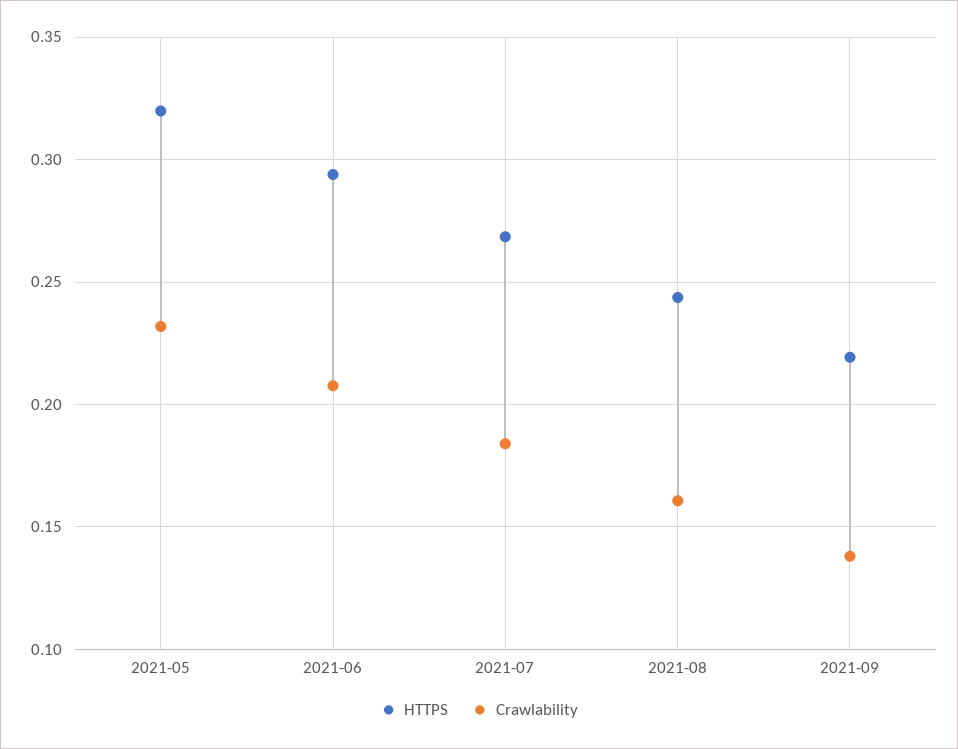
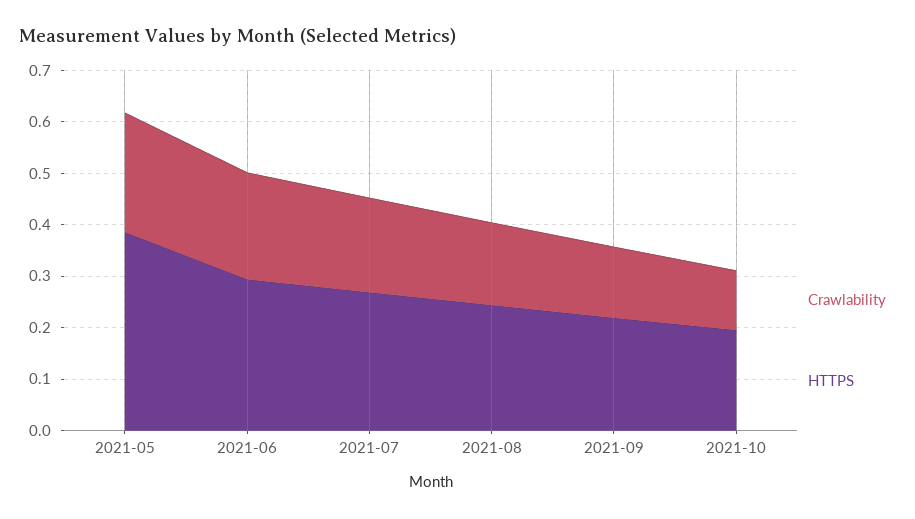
HTTPS, 2021-05: 0.32 -> 0.38
Crawlability, 2021-10: none -> 0.12
HTTPS, 2021-10: none -> 0.2

